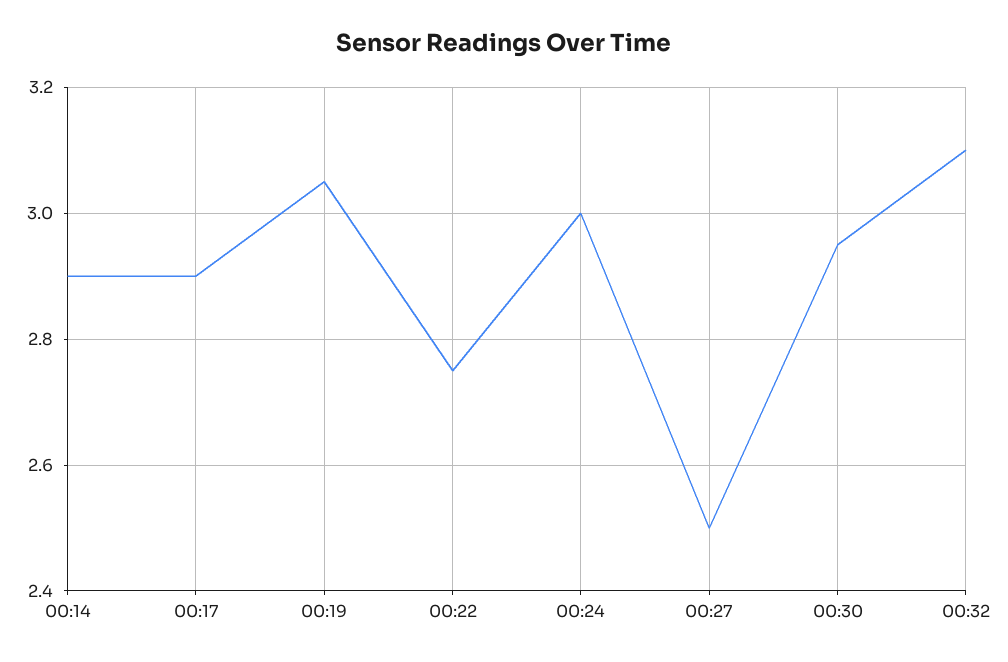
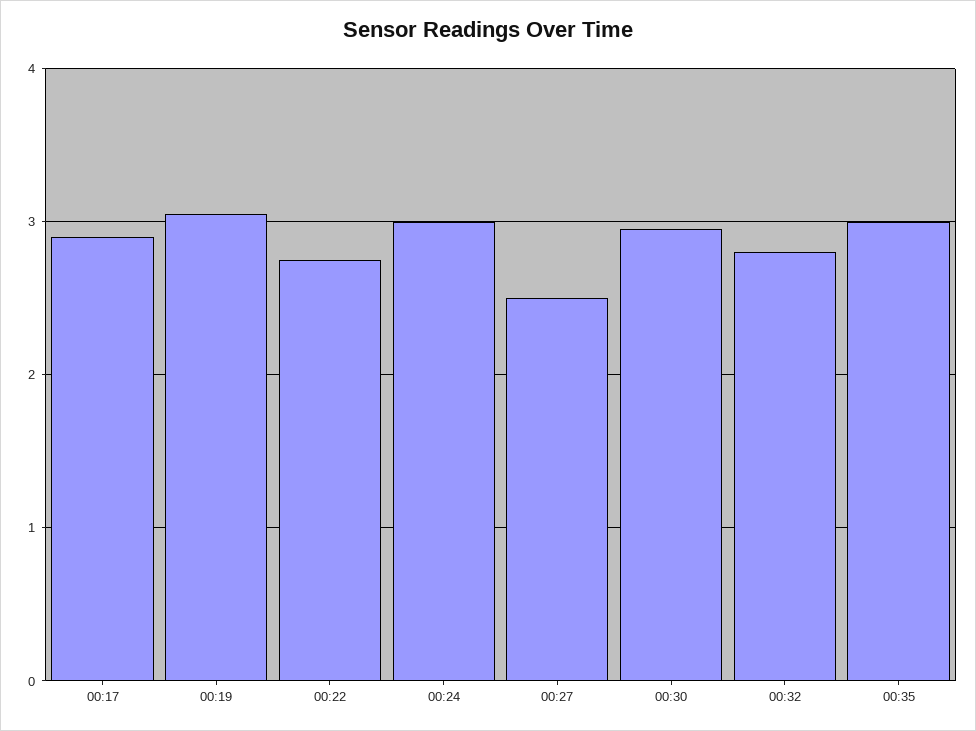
00:14: 2.9 -> none
00:32: 3.1 -> 2.8
00:35: none -> 3

